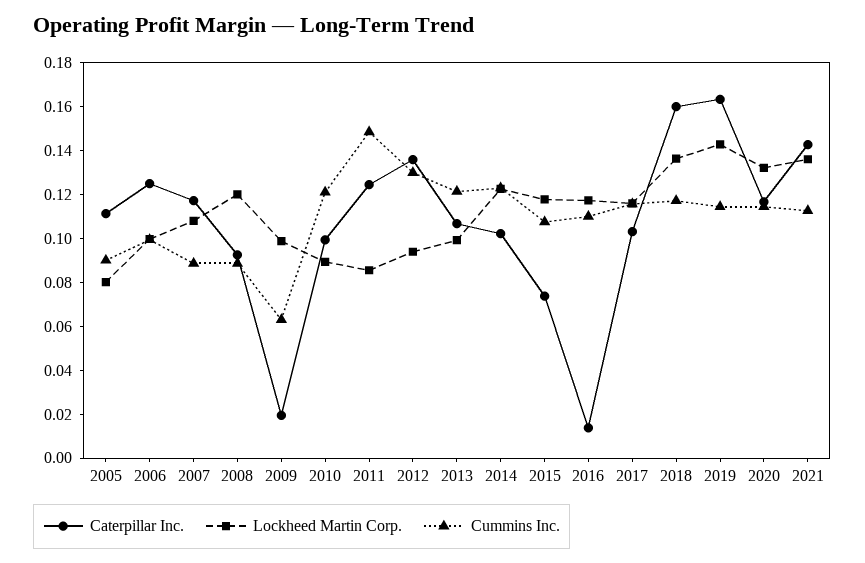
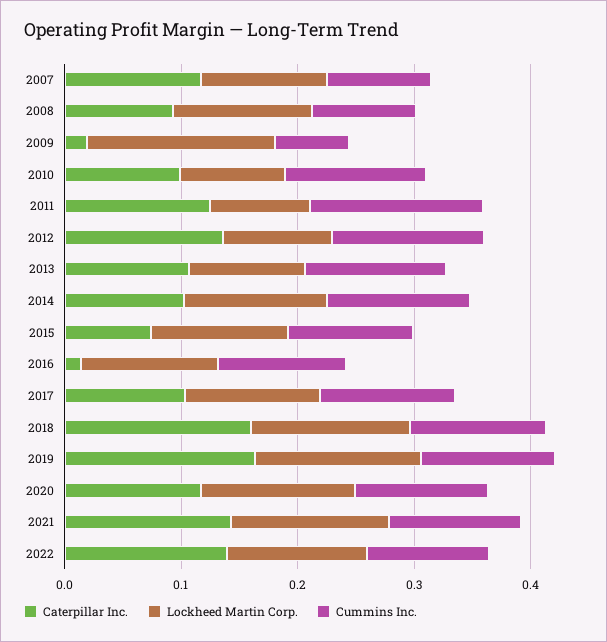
Caterpillar Inc., 2005: 0.11 -> none
Lockheed Martin Corp., 2005: 0.08 -> none
Cummins Inc., 2005: 0.09 -> none
Caterpillar Inc., 2006: 0.125 -> none
Lockheed Martin Corp., 2006: 0.1 -> none
Cummins Inc., 2006: 0.1 -> none
Lockheed Martin Corp., 2009: 0.1 -> 0.16
Caterpillar Inc., 2022: none -> 0.14
Lockheed Martin Corp., 2022: none -> 0.12
Cummins Inc., 2022: none -> 0.1

